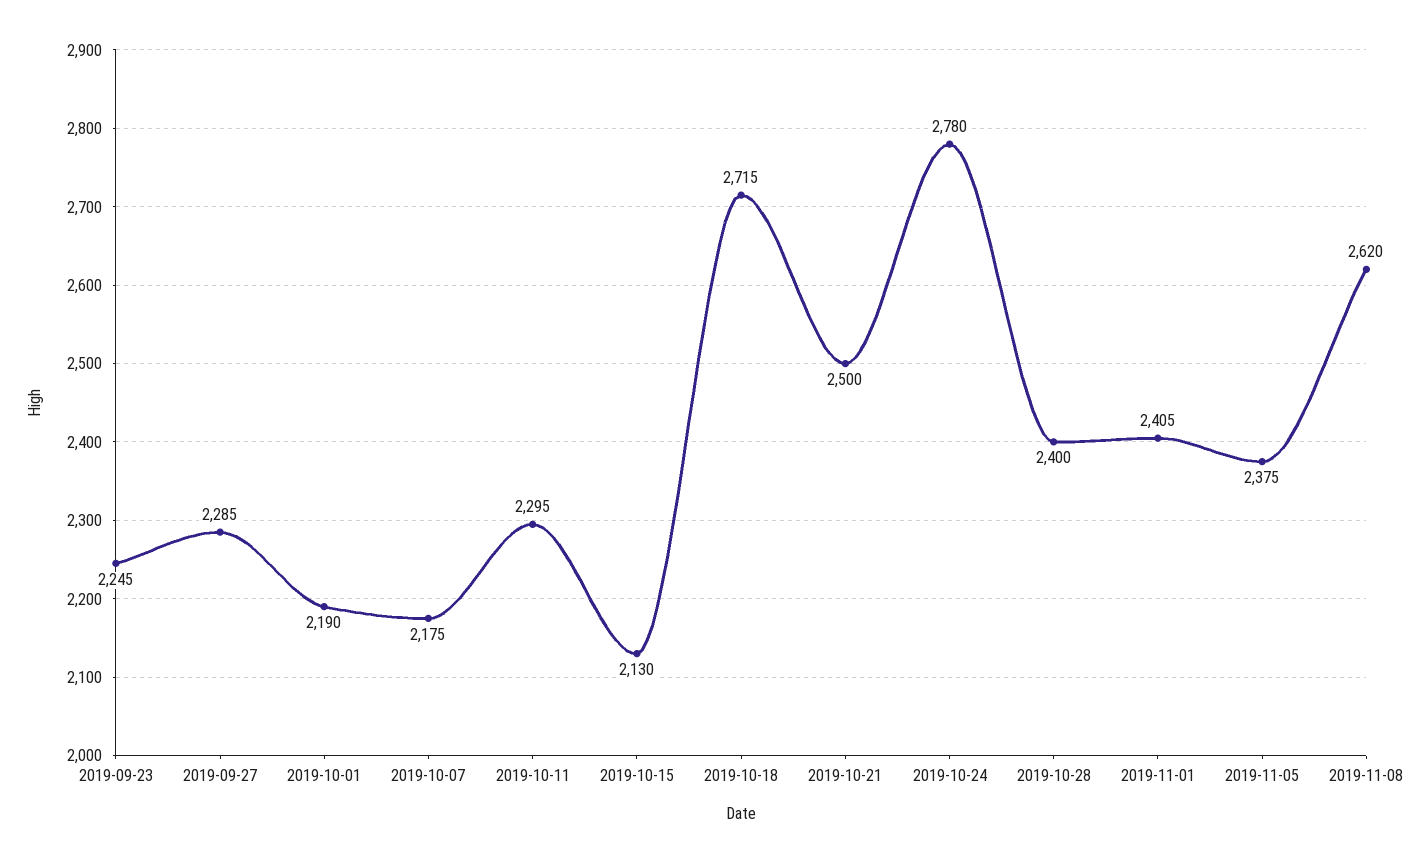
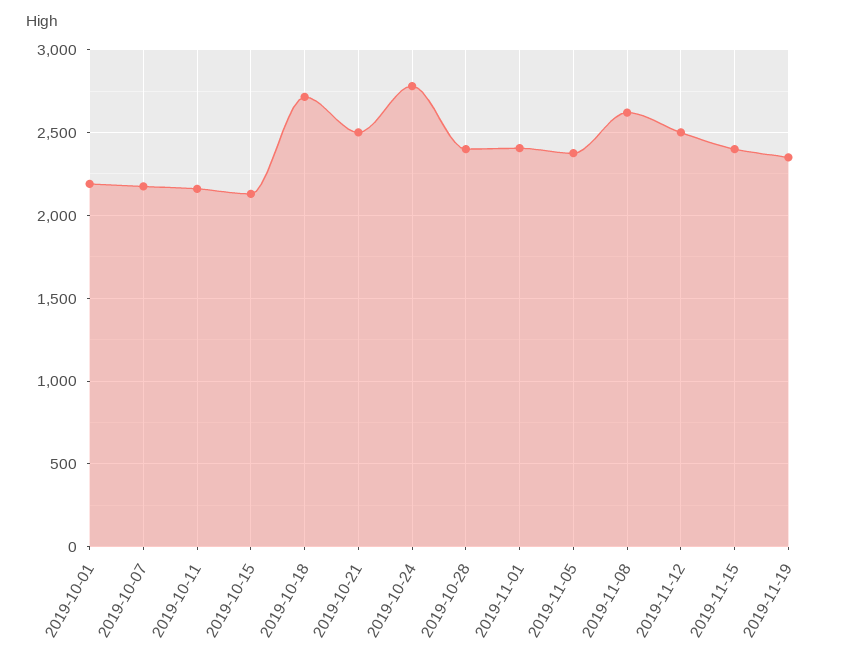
2019-09-23: 2245 -> none
2019-09-27: 2285 -> none
2019-10-11: 2295 -> 2150
2019-11-12: none -> 2500
2019-11-15: none -> 2400
2019-11-19: none -> 2350

